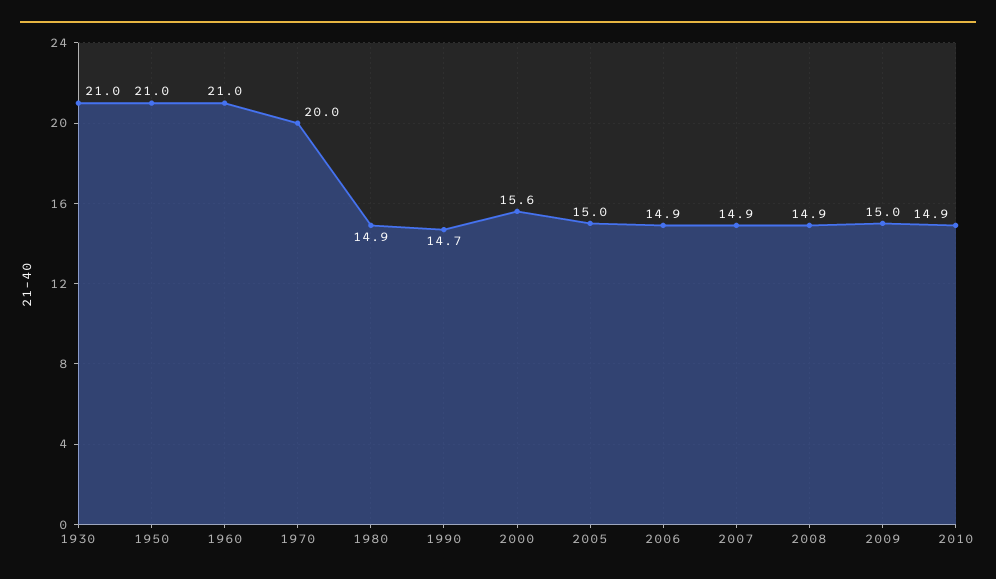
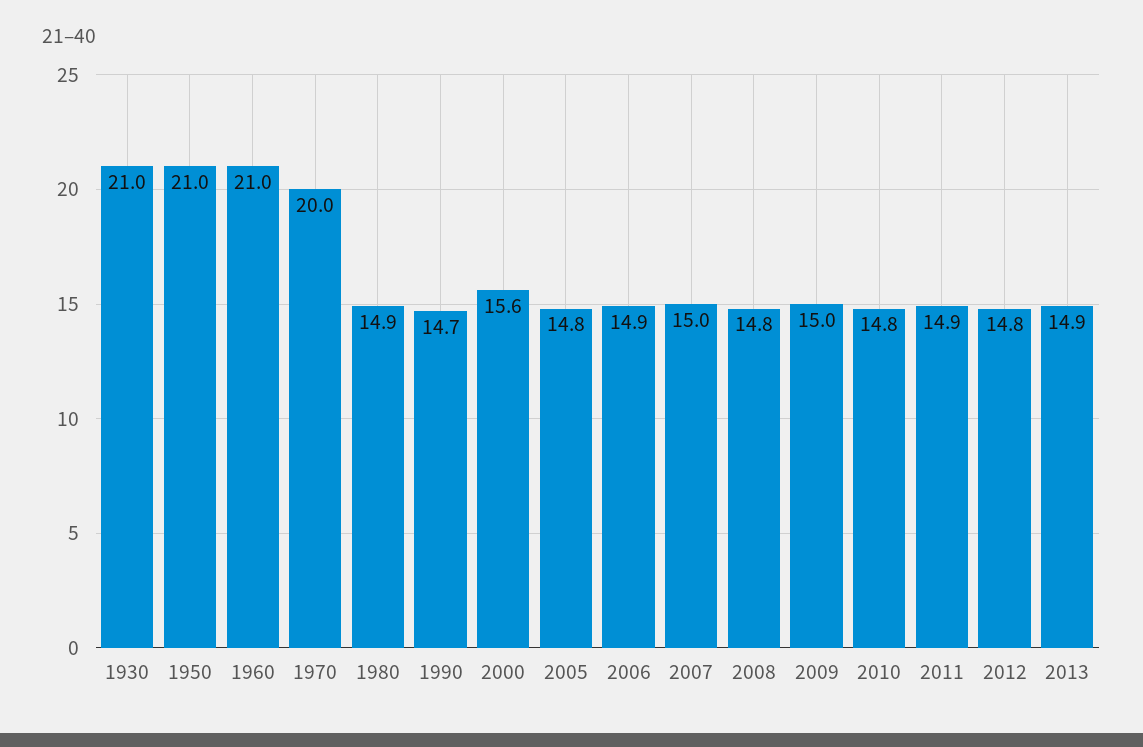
2005: 15 -> 14.8
2007: 14.9 -> 15
2008: 14.9 -> 14.8
2010: 14.9 -> 14.8
2011: none -> 14.9
2012: none -> 14.8
2013: none -> 14.9

